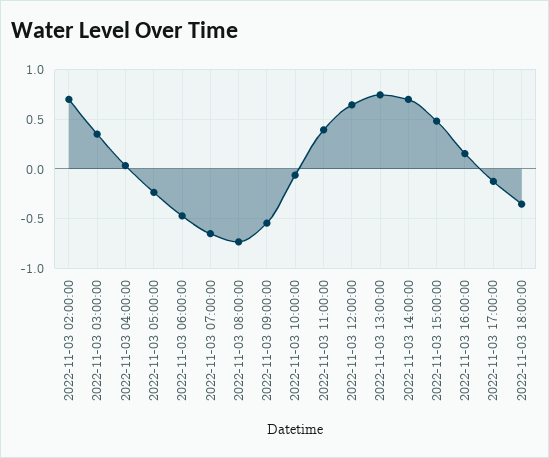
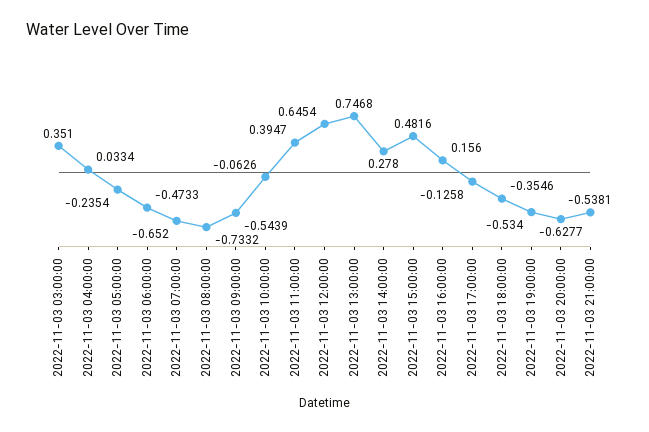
2022-11-03 02:00:00: 0.7 -> none
2022-11-03 14:00:00: 0.7 -> 0.278
2022-11-03 19:00:00: none -> -0.534
2022-11-03 20:00:00: none -> -0.6277
2022-11-03 21:00:00: none -> -0.5381

